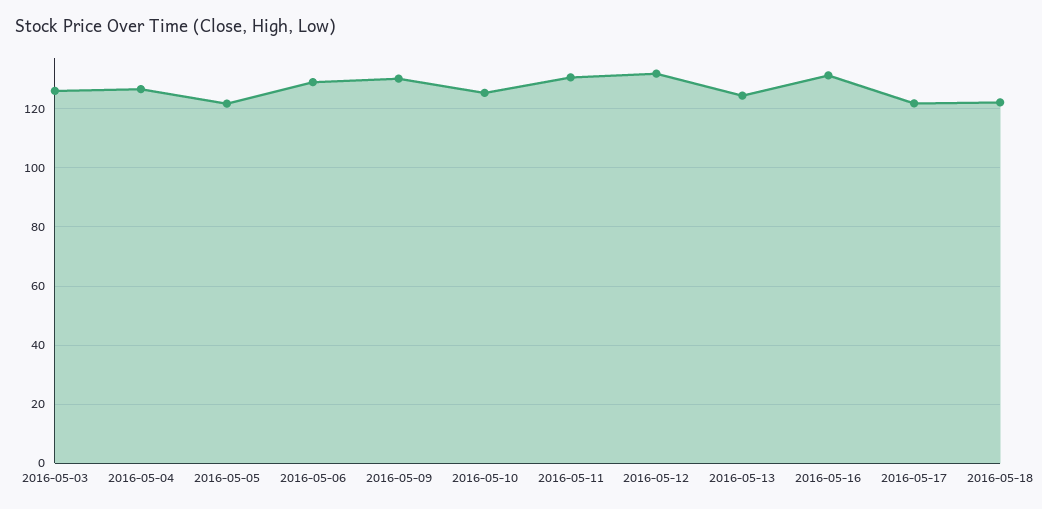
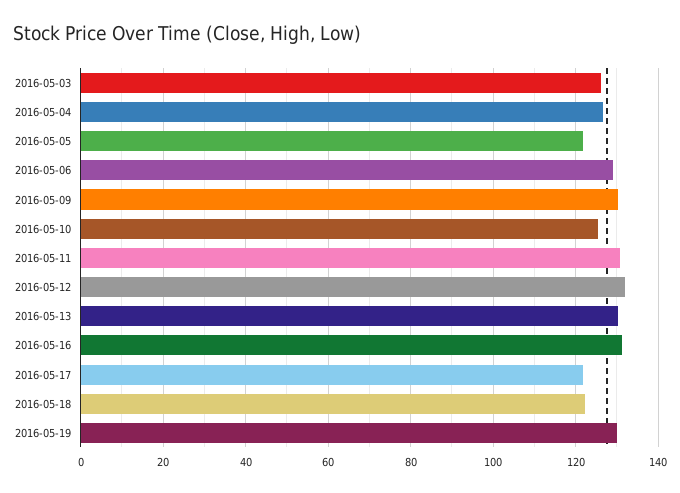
2016-05-13: 125 -> 130
2016-05-19: none -> 130

